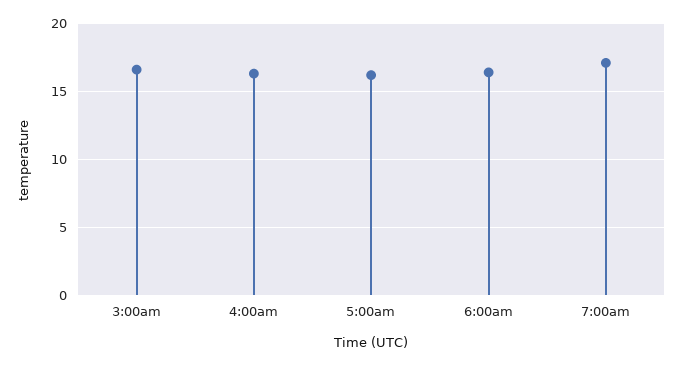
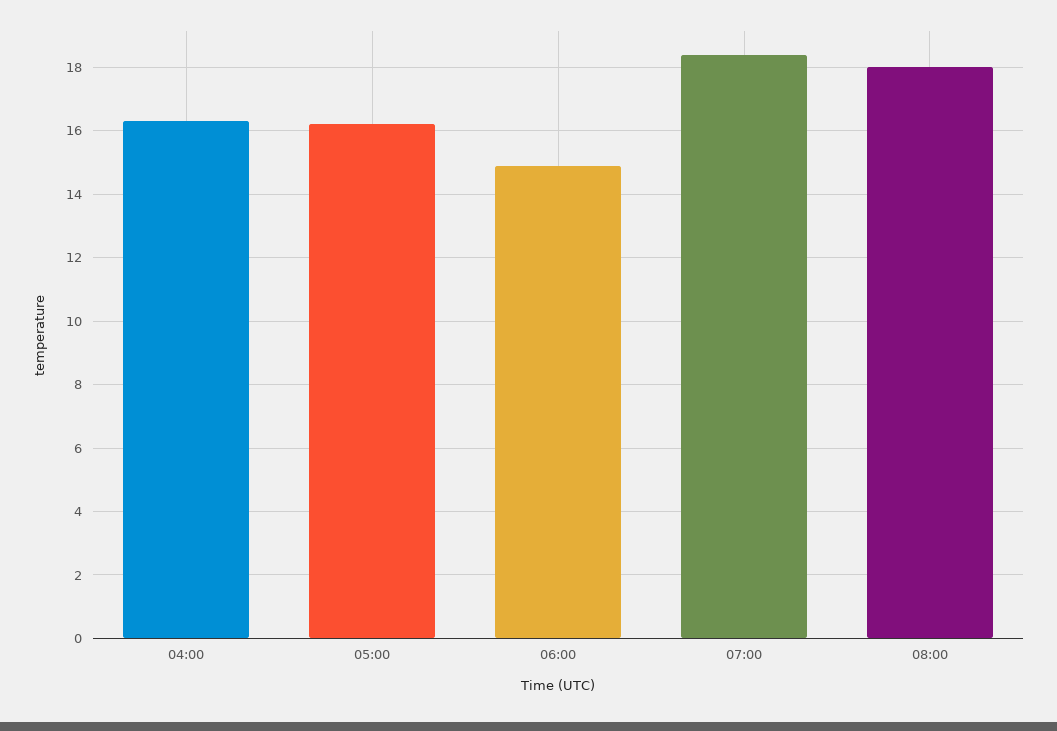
3:00am: 16.5 -> none
6:00am: 16.5 -> 15
7:00am: 17 -> 18.5
08:00: none -> 18

